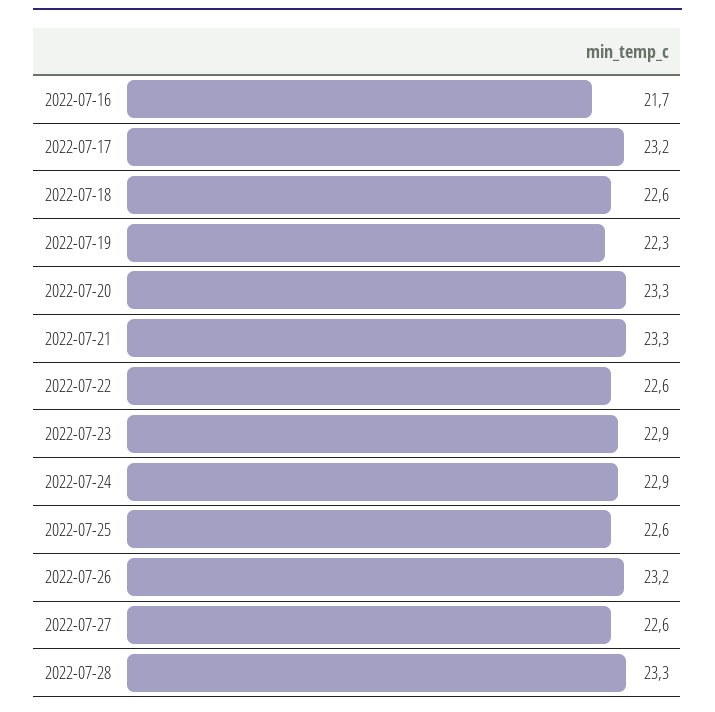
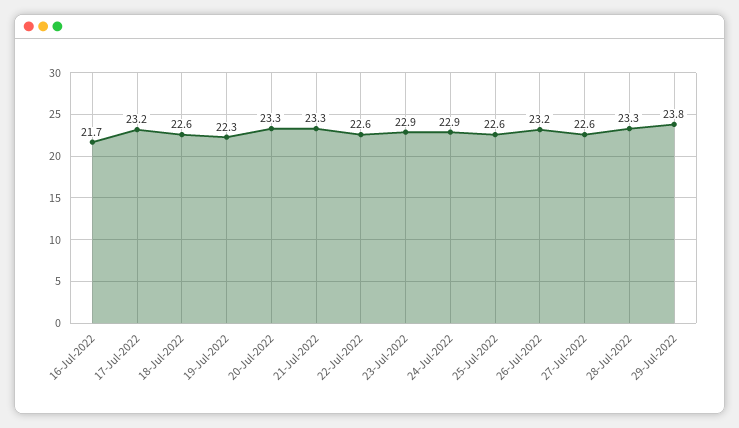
29-Jul-2022: none -> 23.8

